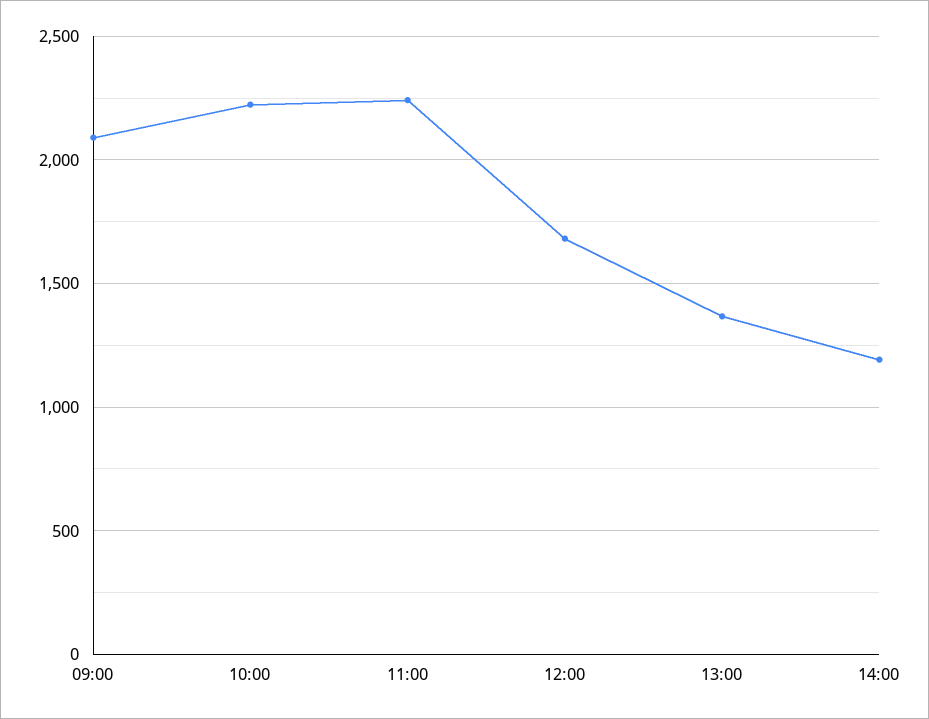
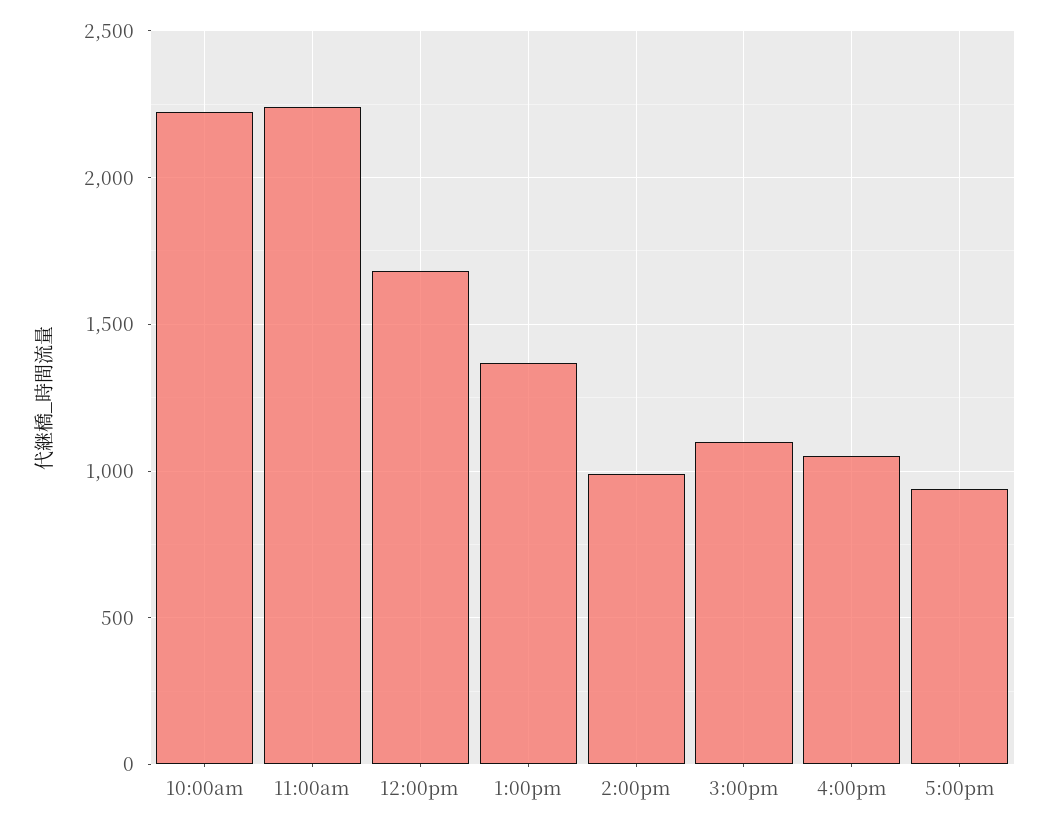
09:00: 2100 -> none
14:00: 1200 -> 1000
3:00pm: none -> 1100
4:00pm: none -> 1050
5:00pm: none -> 950

